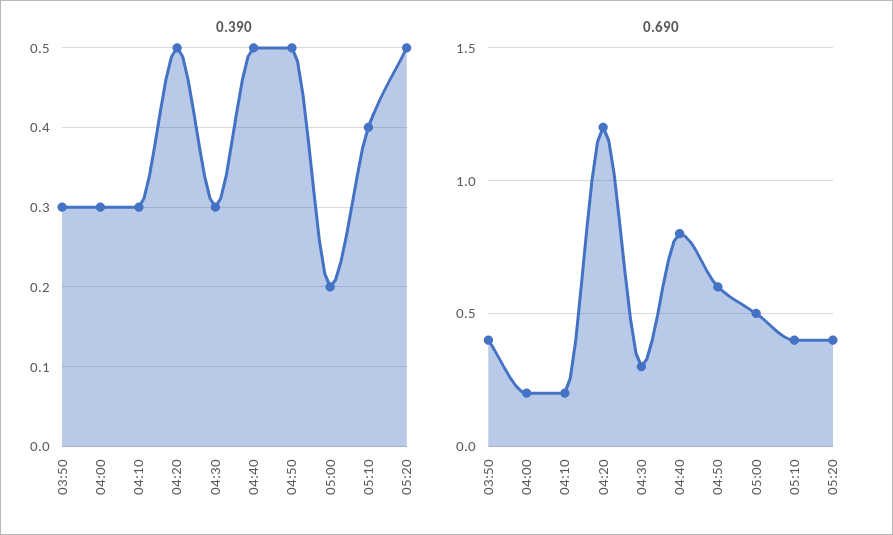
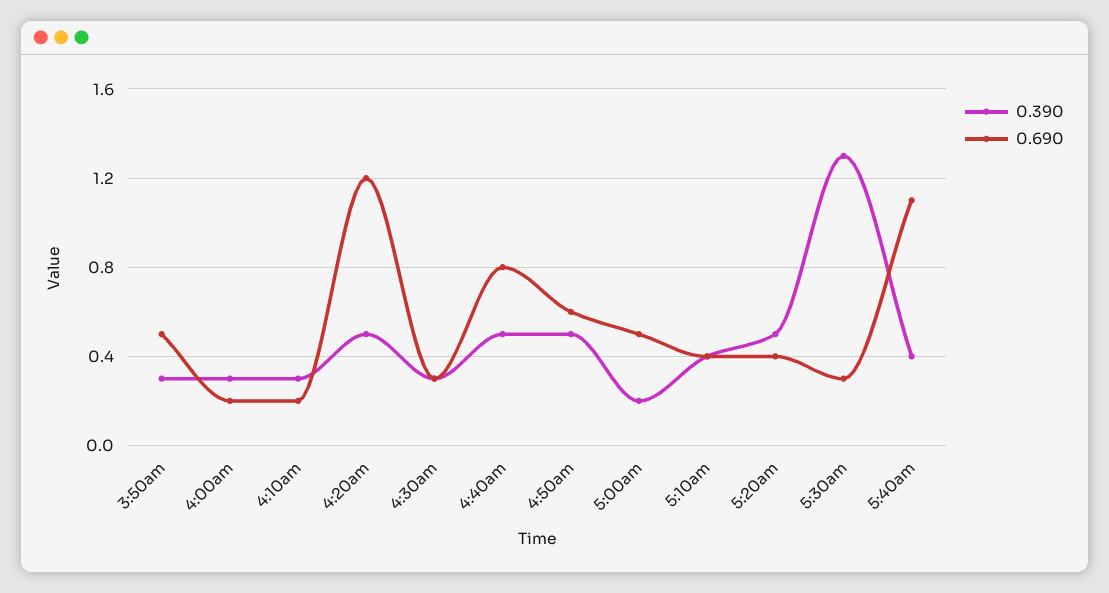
0.690, 03:50: 0.4 -> 0.5
0.390, 5:30am: none -> 1.3
0.690, 5:30am: none -> 0.3
0.390, 5:40am: none -> 0.4
0.690, 5:40am: none -> 1.1

